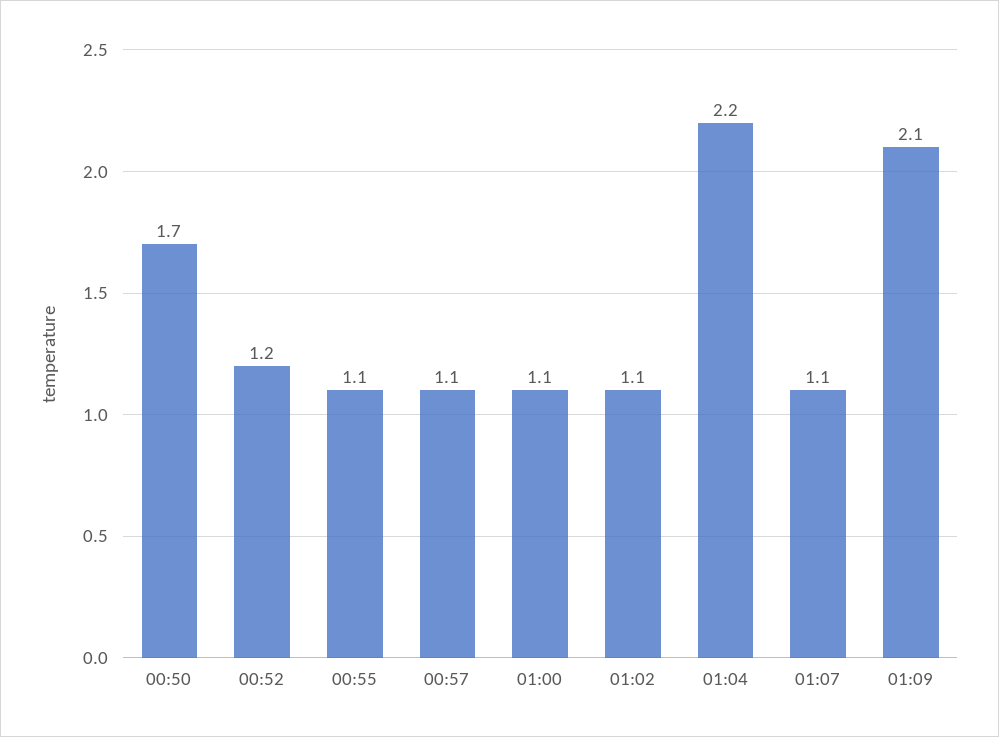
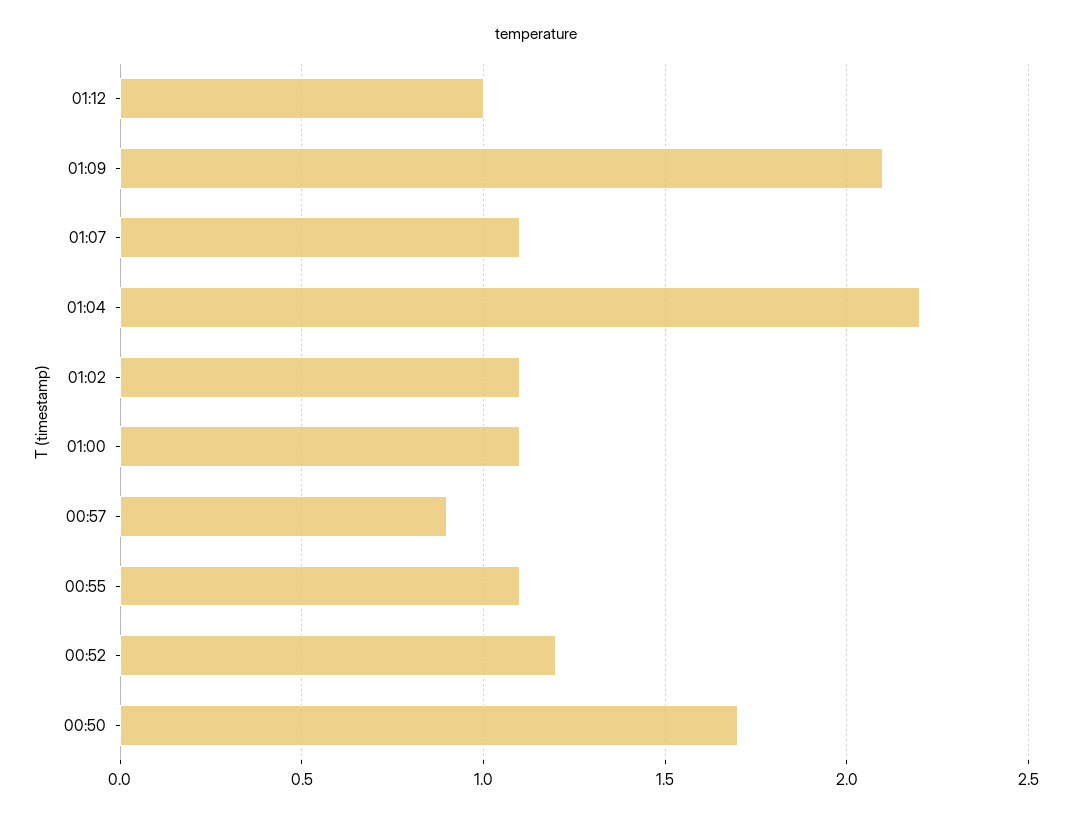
00:57: 1.1 -> 0.9
01:12: none -> 1

